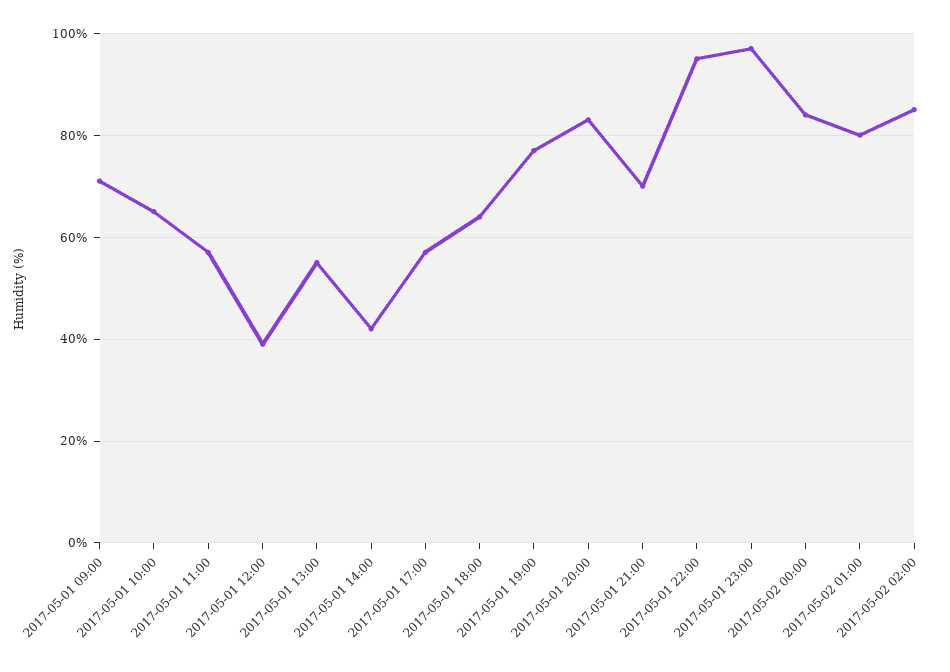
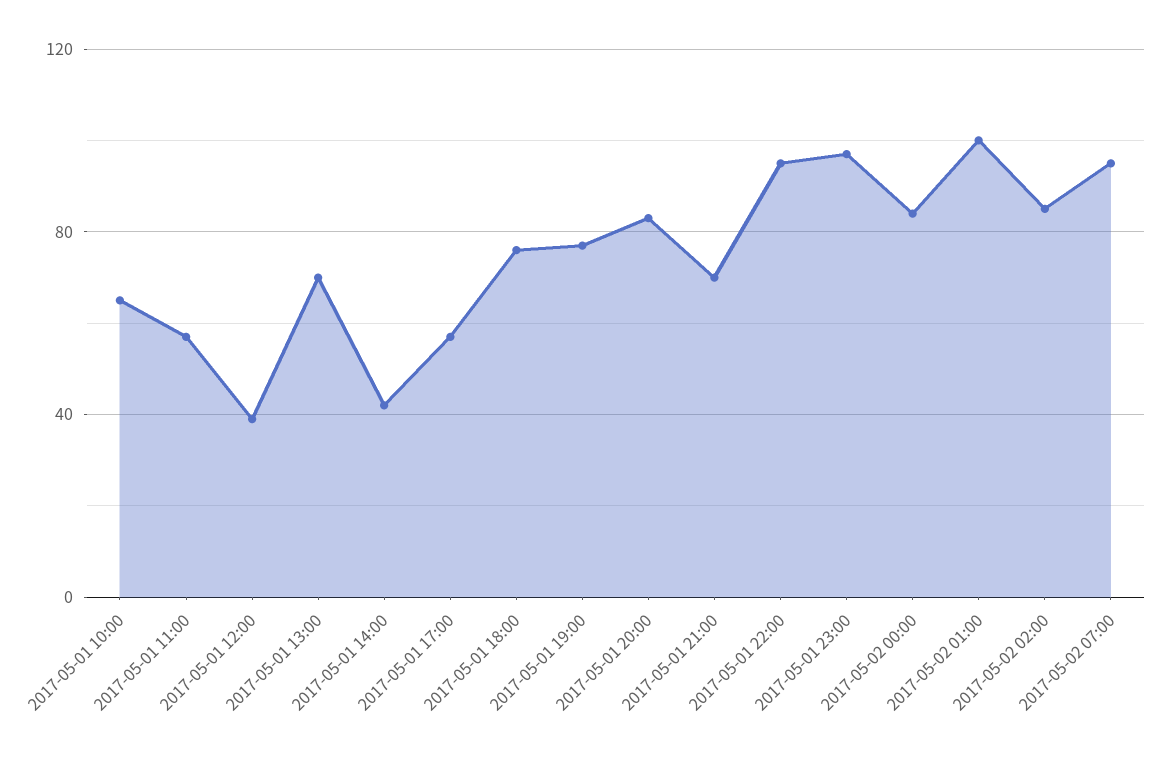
2017-05-01 09:00: 70 -> none
2017-05-01 13:00: 55 -> 70
2017-05-01 18:00: 65 -> 75
2017-05-02 01:00: 80 -> 100
2017-05-02 07:00: none -> 95

